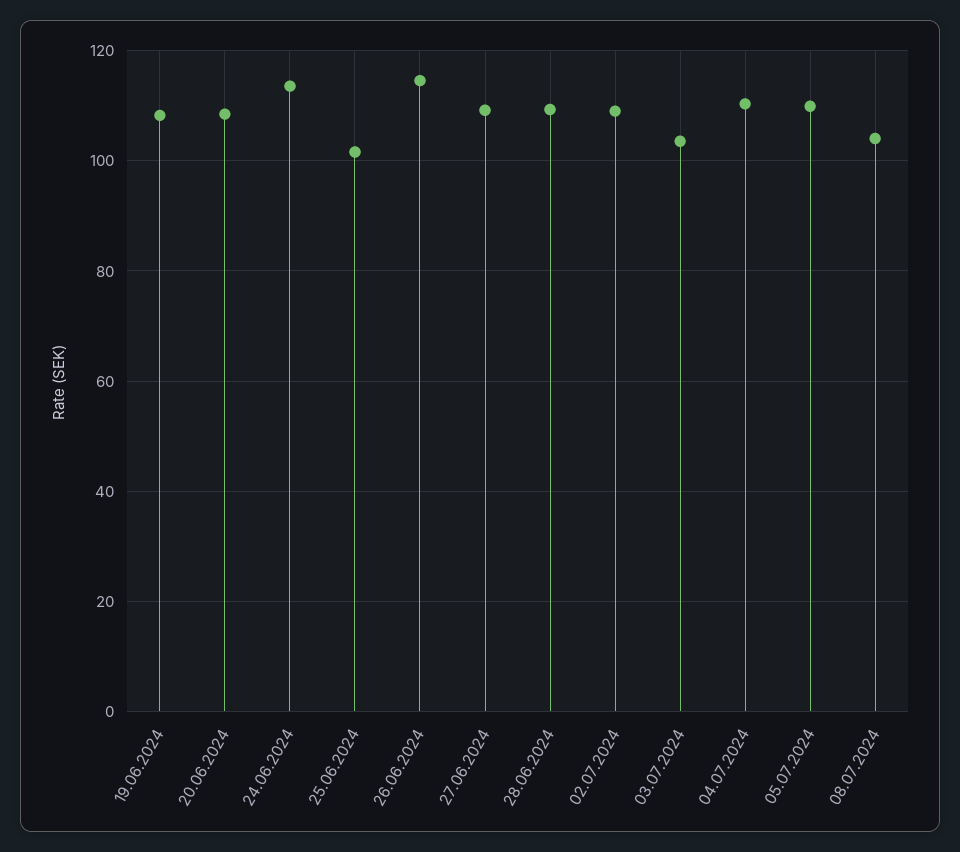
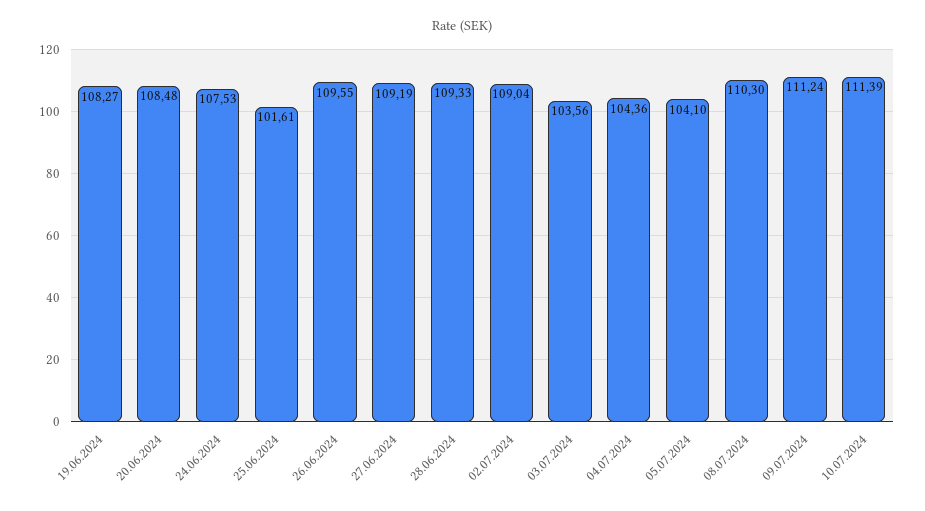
24.06.2024: 114 -> 107.53
26.06.2024: 114 -> 109.55
04.07.2024: 110 -> 104.36
05.07.2024: 110 -> 104.1
08.07.2024: 104 -> 110.3
09.07.2024: none -> 111.24
10.07.2024: none -> 111.39

